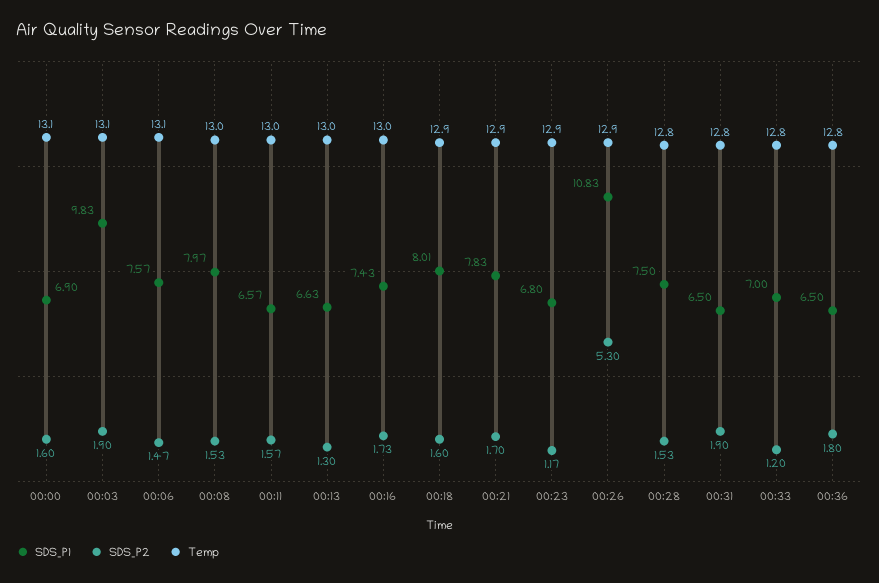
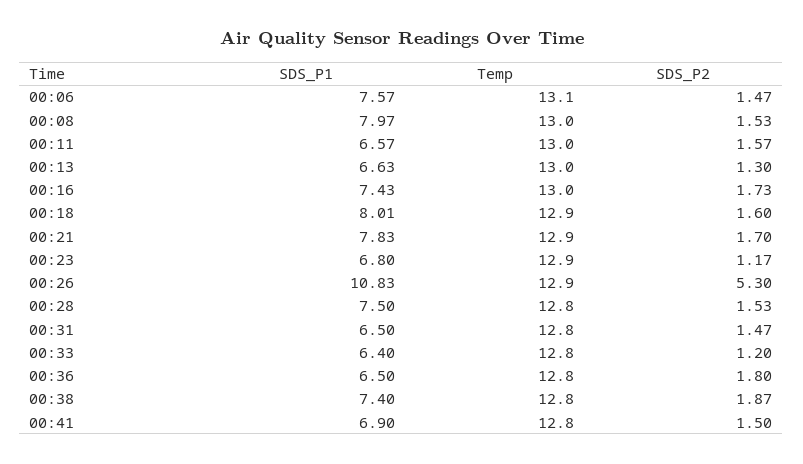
SDS_P1, 00:00: 6.9 -> none
SDS_P2, 00:00: 1.6 -> none
Temp, 00:00: 13.1 -> none
SDS_P1, 00:03: 9.83 -> none
SDS_P2, 00:03: 1.9 -> none
Temp, 00:03: 13.1 -> none
SDS_P2, 00:31: 1.9 -> 1.47
SDS_P1, 00:33: 7 -> 6.4
SDS_P1, 00:38: none -> 7.4
Temp, 00:38: none -> 12.8
SDS_P2, 00:38: none -> 1.87
SDS_P1, 00:41: none -> 6.9
Temp, 00:41: none -> 12.8
SDS_P2, 00:41: none -> 1.5

